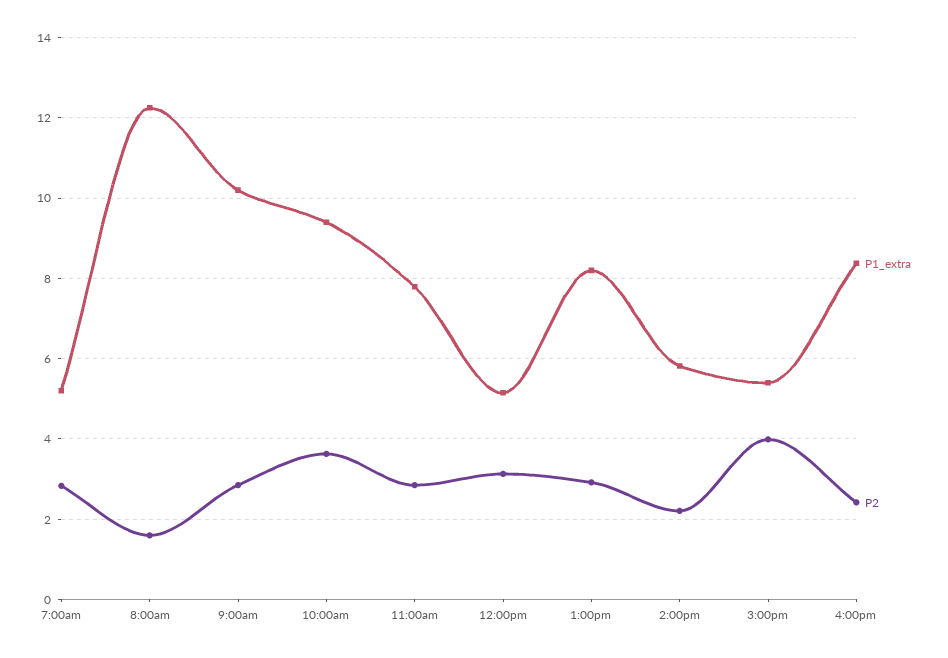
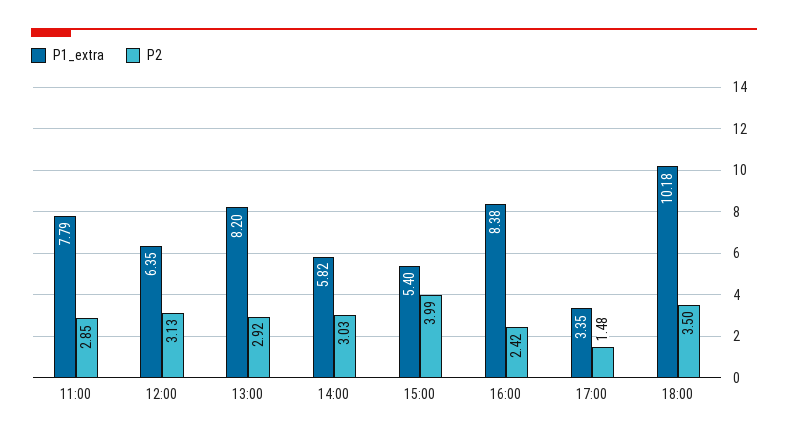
P1_extra, 7:00am: 5.2 -> none
P2, 7:00am: 2.8 -> none
P1_extra, 8:00am: 12.2 -> none
P2, 8:00am: 1.6 -> none
P1_extra, 9:00am: 10.2 -> none
P2, 9:00am: 2.8 -> none
P1_extra, 10:00am: 9.4 -> none
P2, 10:00am: 3.6 -> none
P1_extra, 12:00pm: 5.2 -> 6.35
P2, 2:00pm: 2.2 -> 3.03
P1_extra, 17:00: none -> 3.35
P2, 17:00: none -> 1.48
P1_extra, 18:00: none -> 10.18
P2, 18:00: none -> 3.5

